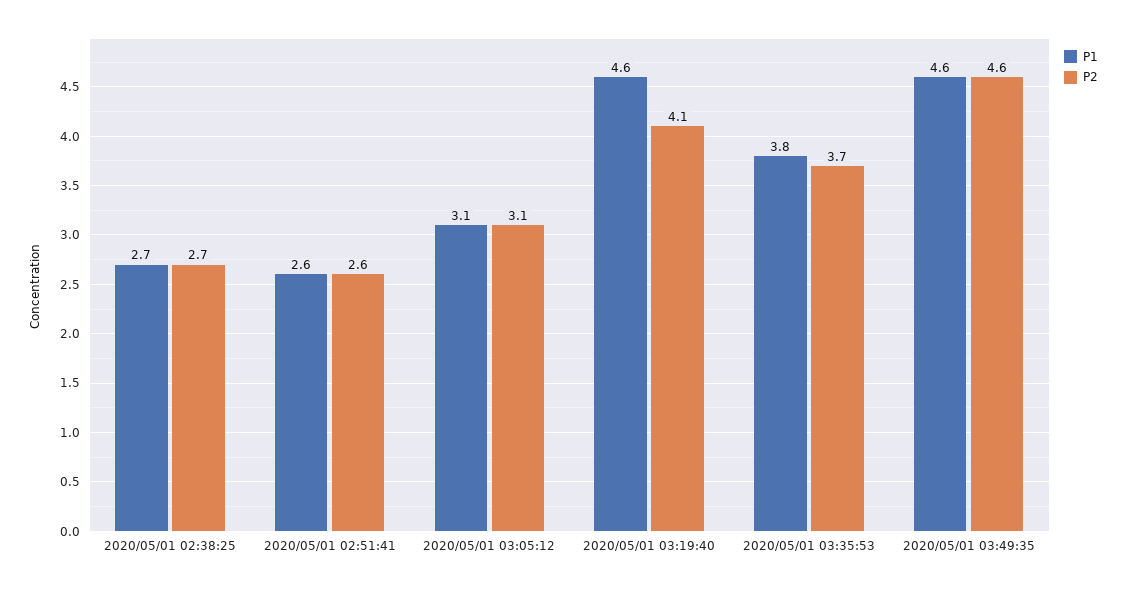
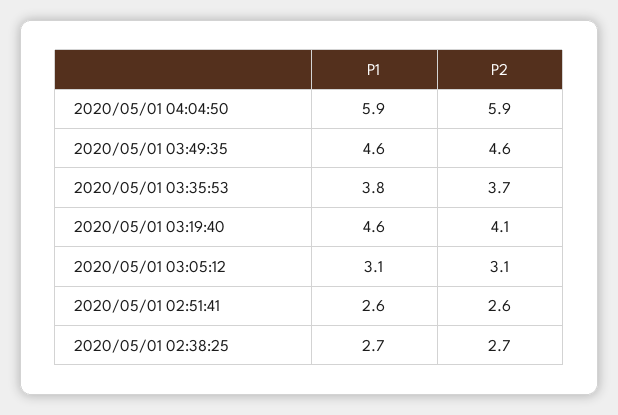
P1, 2020/05/01 04:04:50: none -> 5.9
P2, 2020/05/01 04:04:50: none -> 5.9

